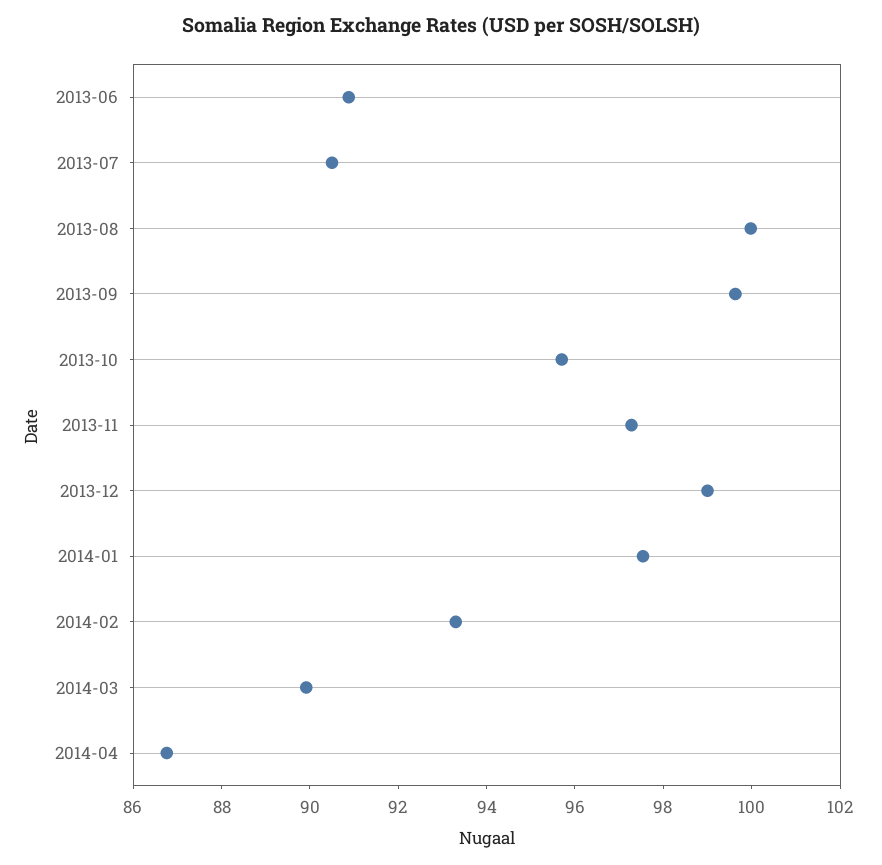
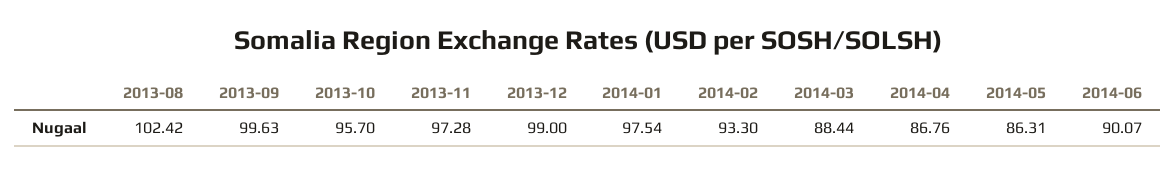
2013-06: 91 -> none
2013-07: 90.5 -> none
2013-08: 100 -> 102.42
2014-03: 90 -> 88.44
2014-05: none -> 86.31
2014-06: none -> 90.07

